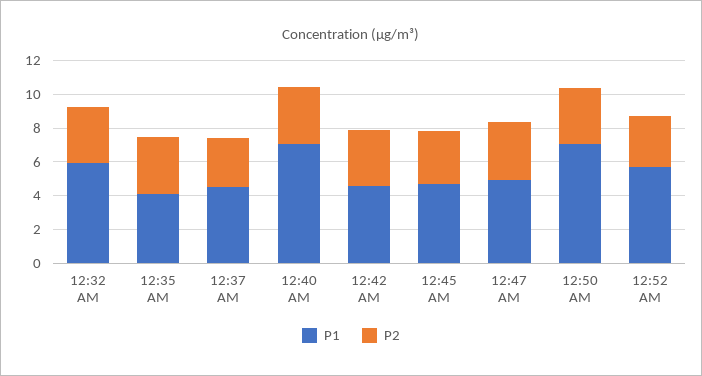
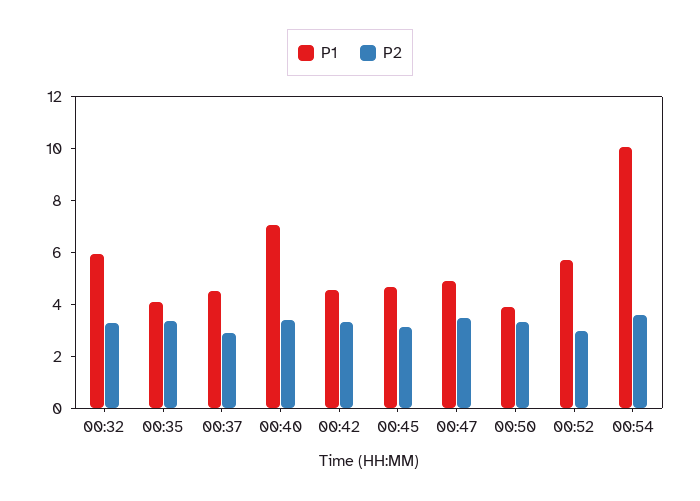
P1, 12:50 AM: 7 -> 4
P1, 00:54: none -> 10
P2, 00:54: none -> 3.5

